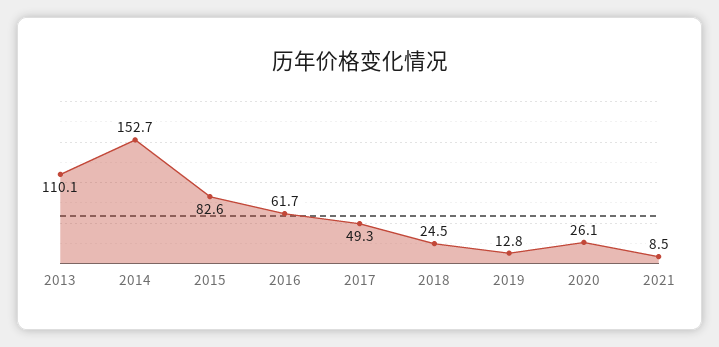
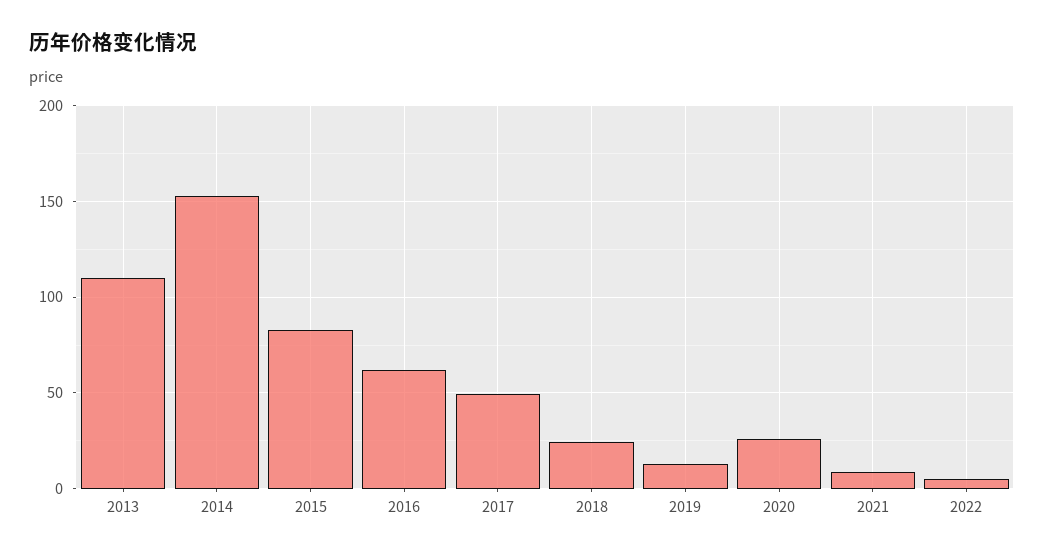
2022: none -> 5

